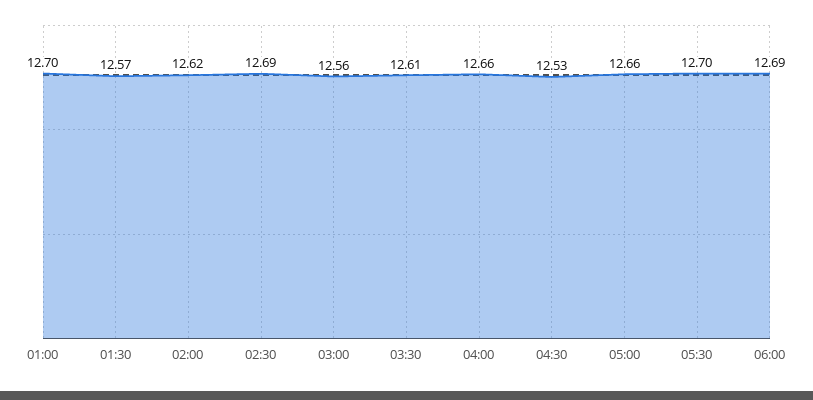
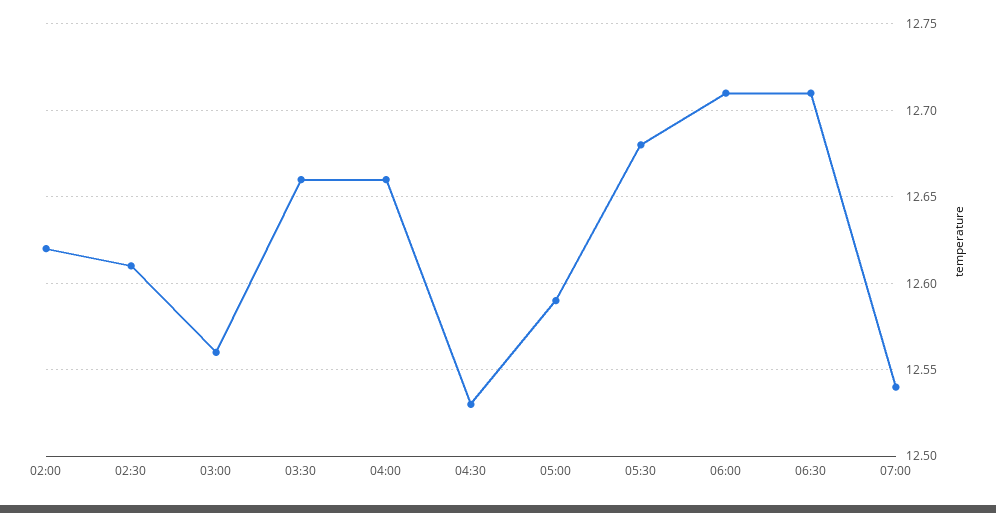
01:00: 12.7 -> none
01:30: 12.57 -> none
02:30: 12.69 -> 12.61
03:30: 12.61 -> 12.66
05:00: 12.66 -> 12.59
05:30: 12.7 -> 12.68
06:00: 12.69 -> 12.71
06:30: none -> 12.71
07:00: none -> 12.54

